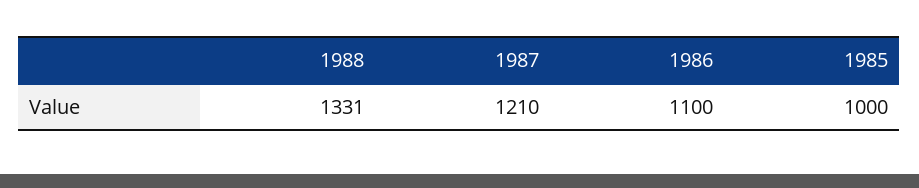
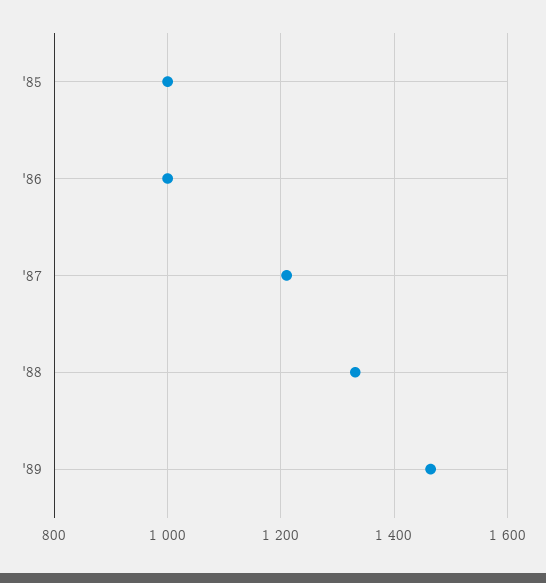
1986: 1100 -> 1000
'89: none -> 1460

